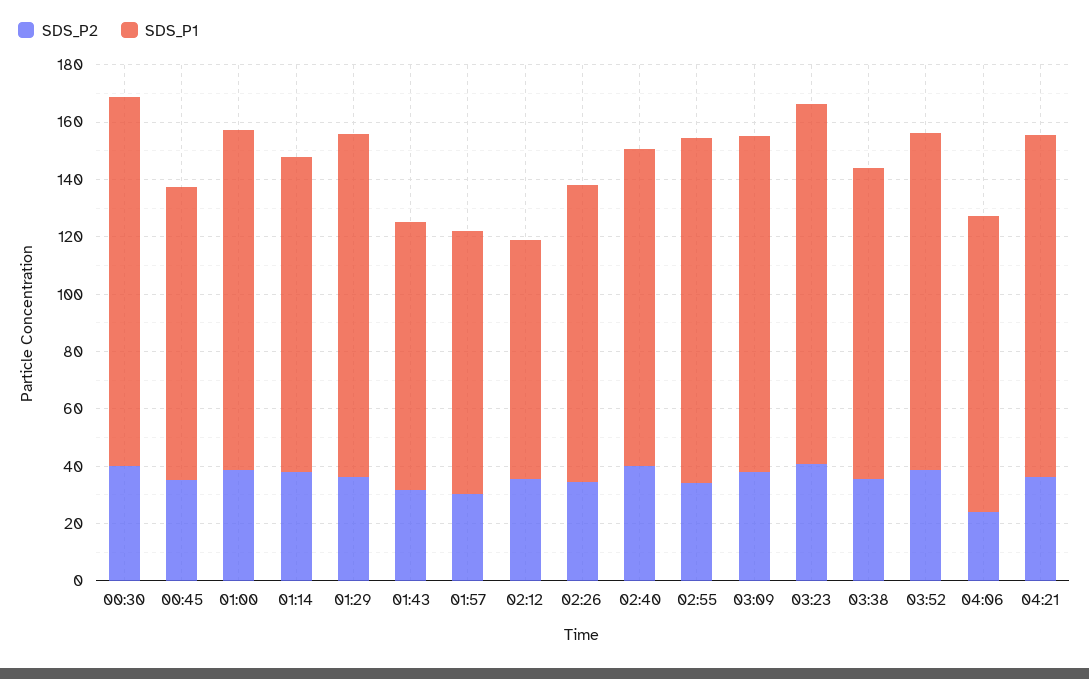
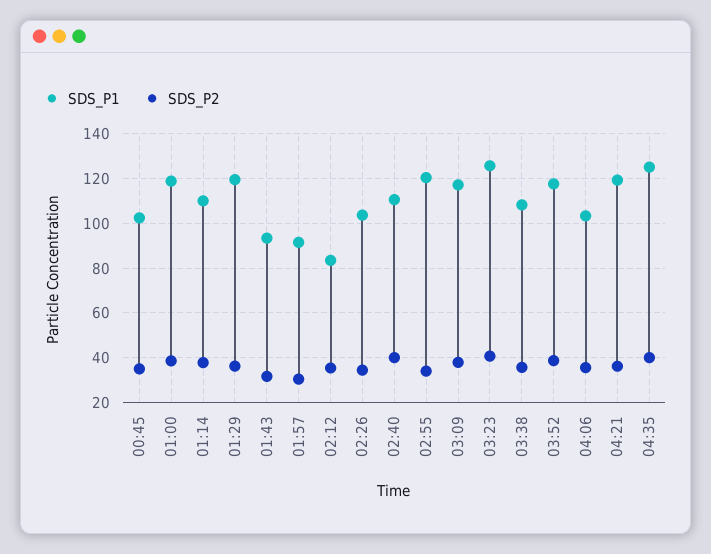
SDS_P2, 00:30: 40 -> none
SDS_P1, 00:30: 130 -> none
SDS_P2, 04:06: 25 -> 35
SDS_P1, 04:35: none -> 125
SDS_P2, 04:35: none -> 40

